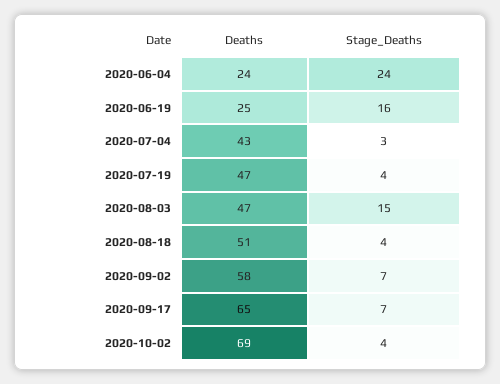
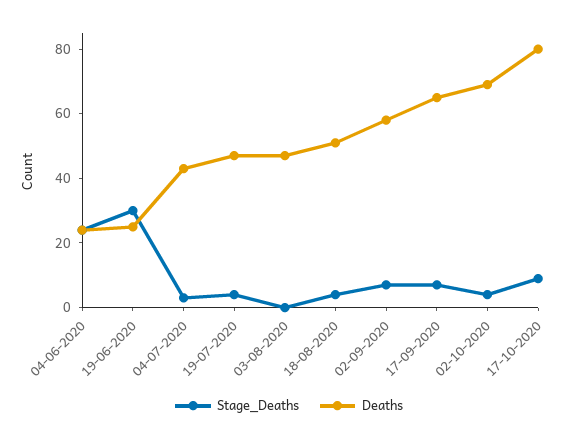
Stage_Deaths, 2020-06-19: 16 -> 30
Stage_Deaths, 2020-08-03: 15 -> 0
Stage_Deaths, 17-10-2020: none -> 10
Deaths, 17-10-2020: none -> 80

